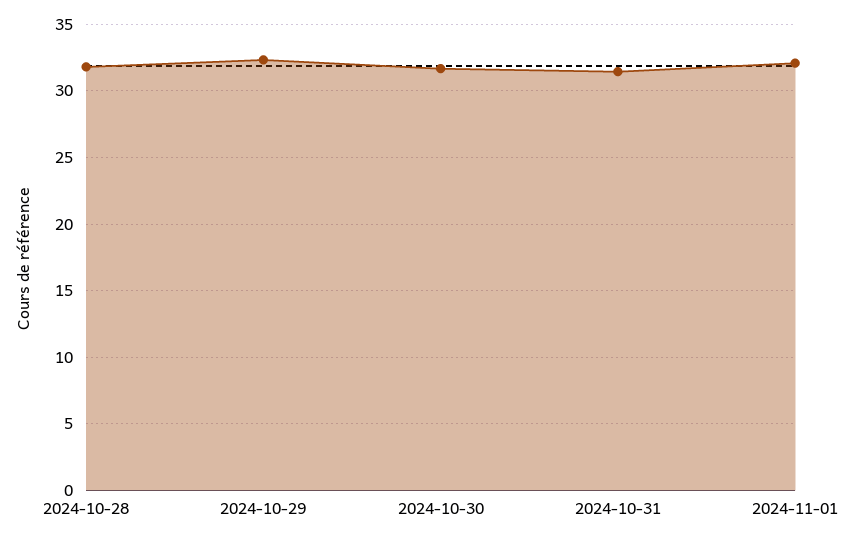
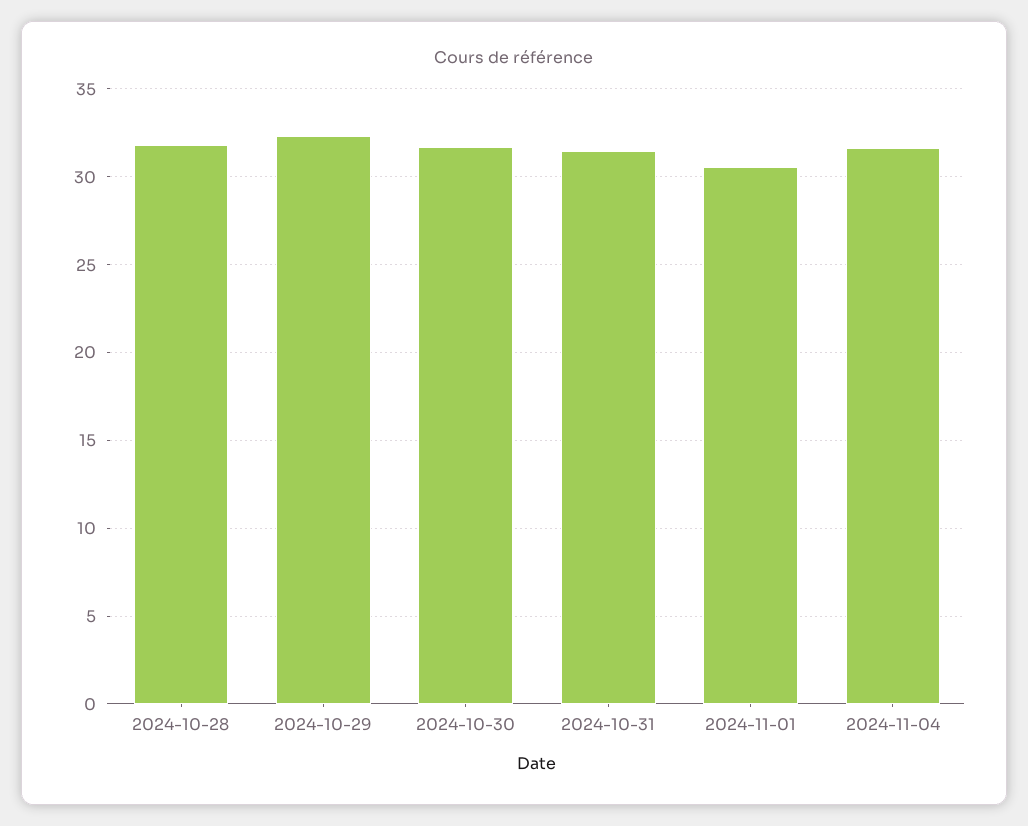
2024-11-01: 32 -> 30.5
2024-11-04: none -> 31.5

